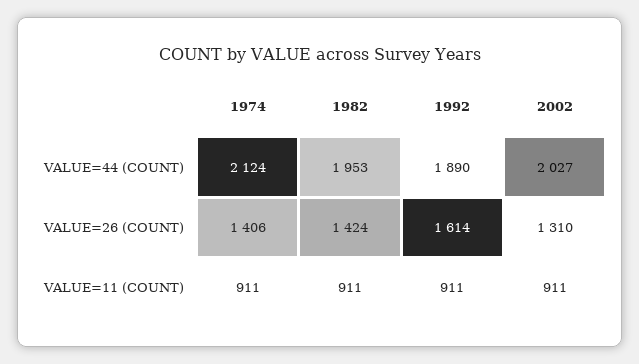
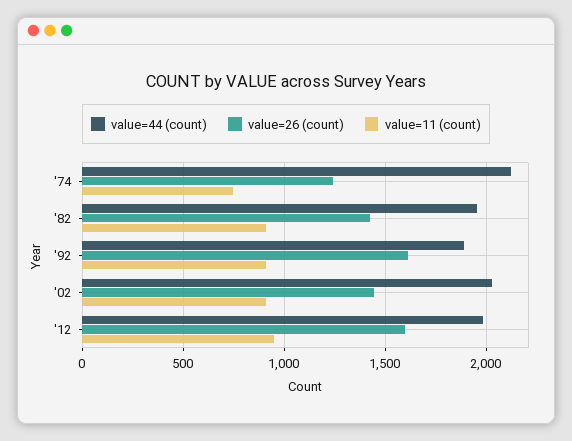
VALUE=26 (COUNT), 1974: 1406 -> 1250
VALUE=26 (COUNT), 2002: 1310 -> 1450
VALUE=11 (COUNT), 1974: 911 -> 750
VALUE=44 (COUNT), '12: none -> 2000
VALUE=26 (COUNT), '12: none -> 1600
VALUE=11 (COUNT), '12: none -> 950

